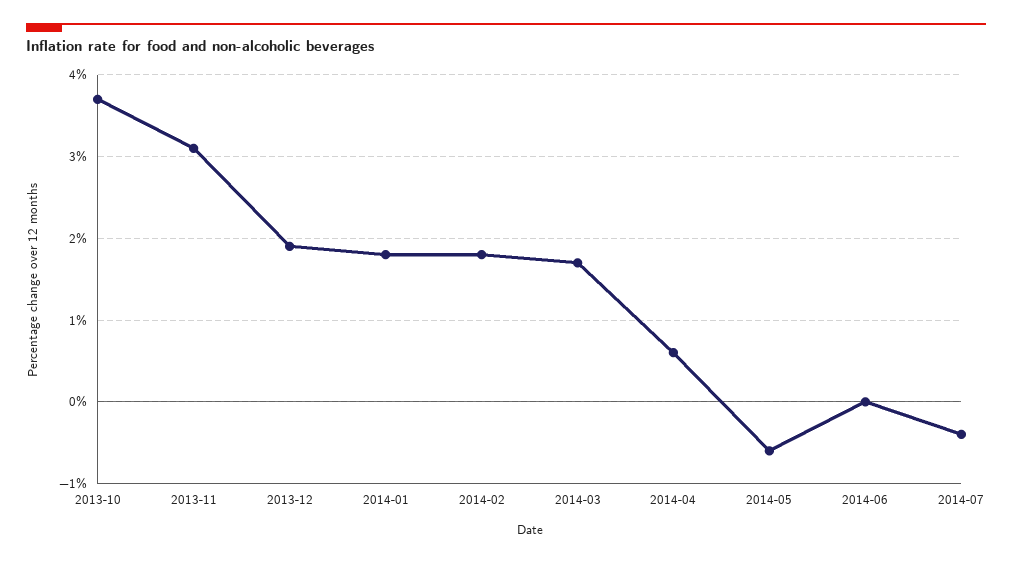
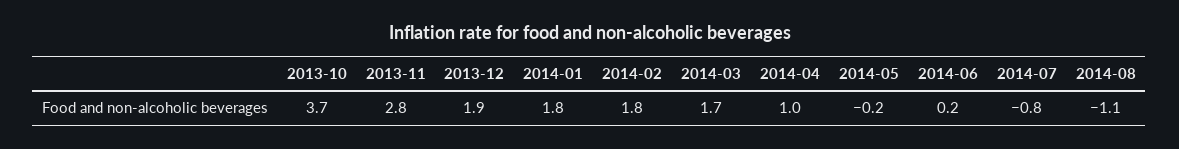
2013-11: 3.1 -> 2.8
2014-04: 0.6 -> 1
2014-05: -0.6 -> -0.2
2014-06: 0 -> 0.2
2014-07: -0.4 -> -0.8
2014-08: none -> -1.1

